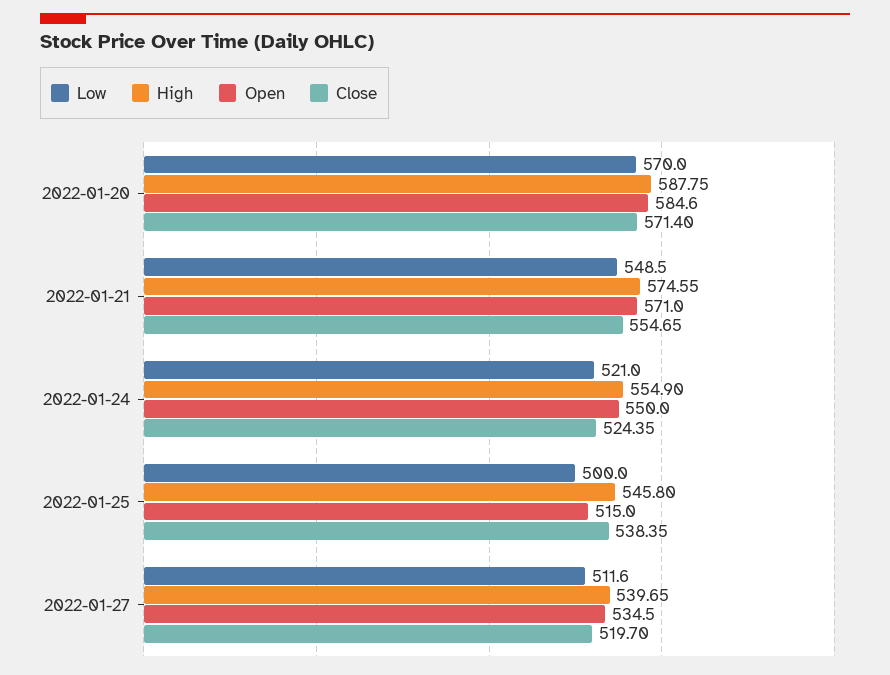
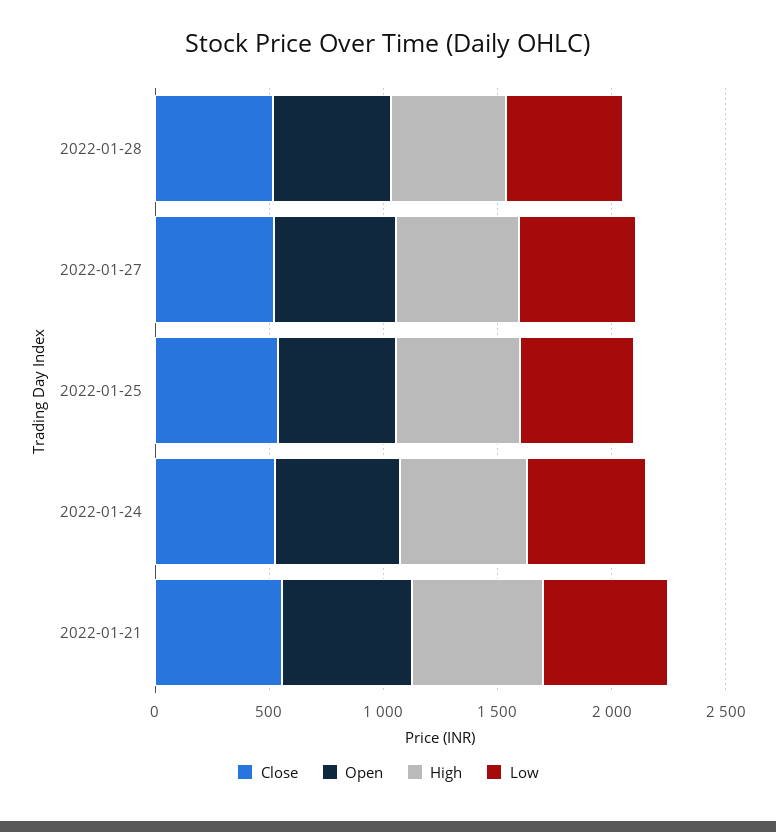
Low, 2022-01-20: 570 -> none
High, 2022-01-20: 587.75 -> none
Open, 2022-01-20: 584.6 -> none
Close, 2022-01-20: 571.4 -> none
Close, 2022-01-28: none -> 500
Open, 2022-01-28: none -> 500
High, 2022-01-28: none -> 500
Low, 2022-01-28: none -> 500

